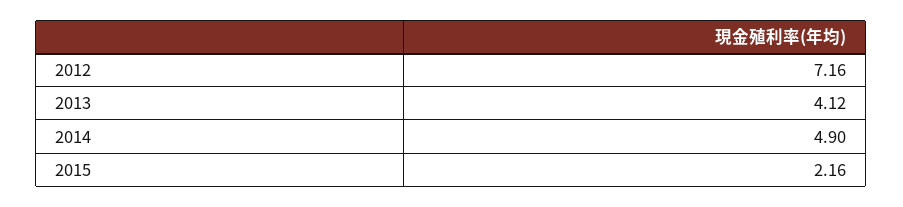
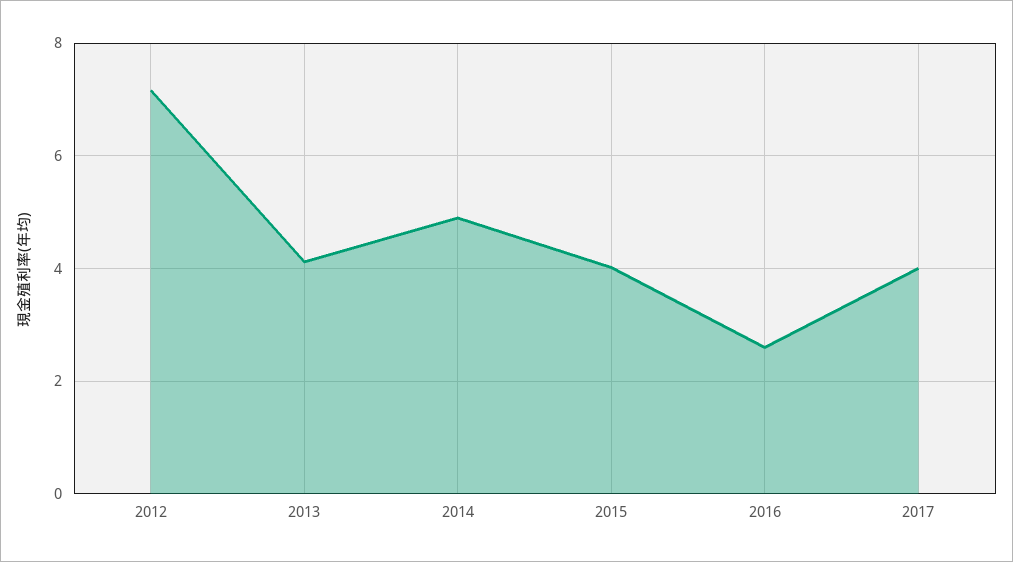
2015: 2.16 -> 4
2016: none -> 2.6
2017: none -> 4

